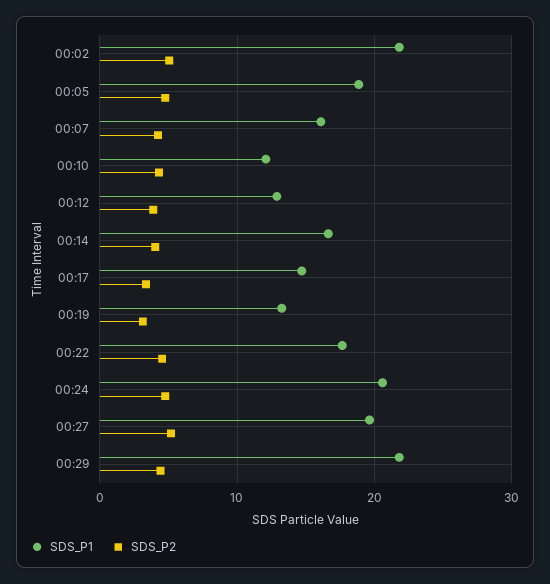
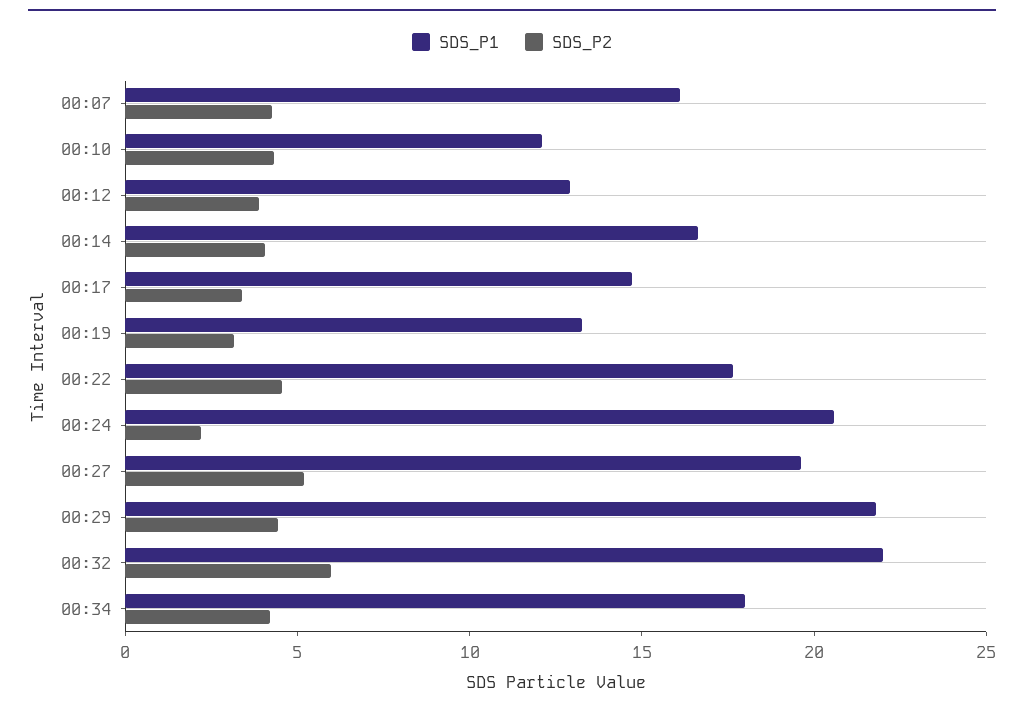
SDS_P1, 00:02: 22 -> none
SDS_P2, 00:02: 5 -> none
SDS_P1, 00:05: 19 -> none
SDS_P2, 00:05: 5 -> none
SDS_P2, 00:24: 5 -> 2
SDS_P1, 00:32: none -> 22
SDS_P2, 00:32: none -> 6
SDS_P1, 00:34: none -> 18
SDS_P2, 00:34: none -> 4

